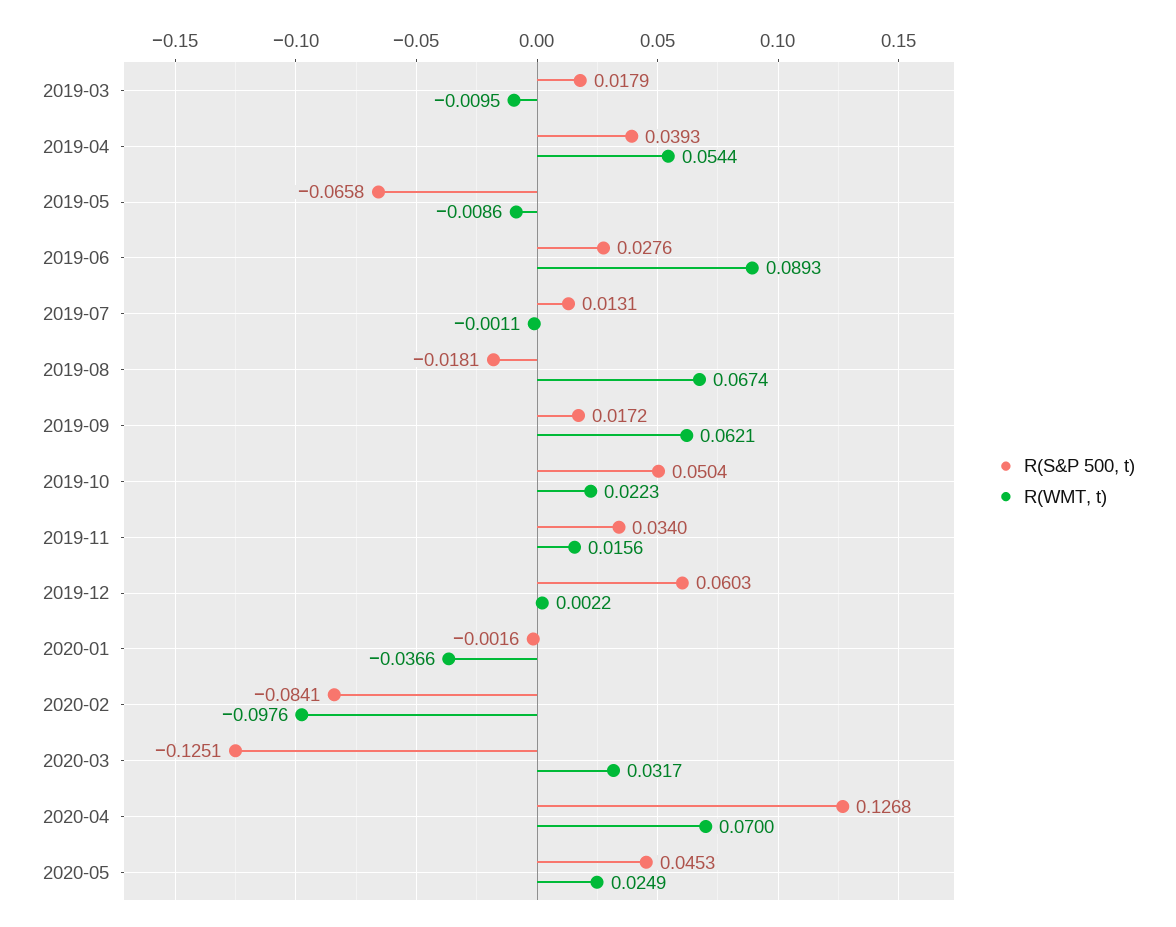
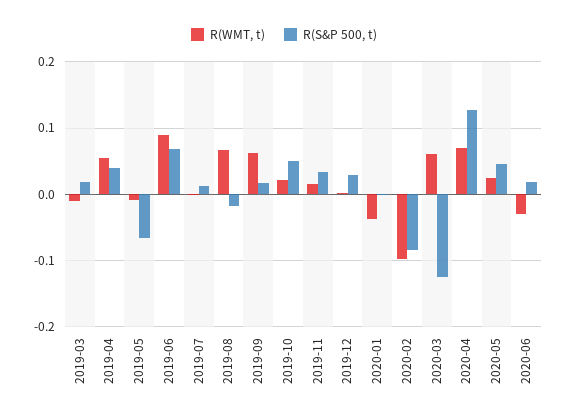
R(S&P 500, t), 2019-06: 0.0276 -> 0.07
R(S&P 500, t), 2019-12: 0.0603 -> 0.03
R(WMT, t), 2020-03: 0.0317 -> 0.06
R(WMT, t), 2020-06: none -> -0.03
R(S&P 500, t), 2020-06: none -> 0.02

